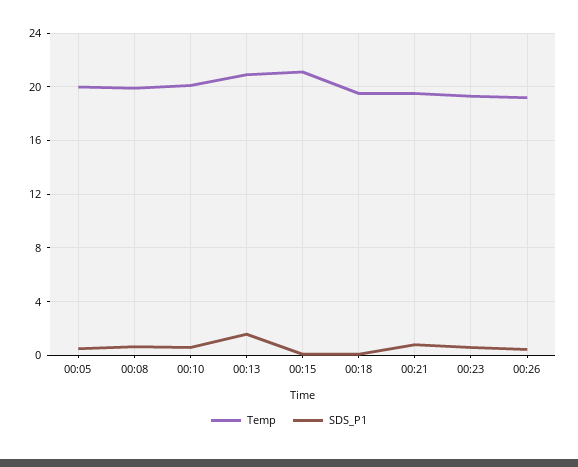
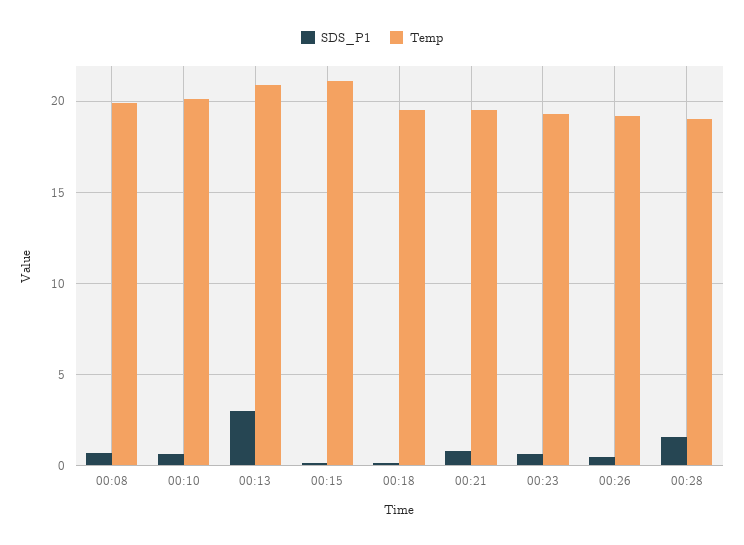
Temp, 00:05: 20 -> none
SDS_P1, 00:05: 0.5 -> none
SDS_P1, 00:13: 1.5 -> 3
SDS_P1, 00:28: none -> 1.5
Temp, 00:28: none -> 19

